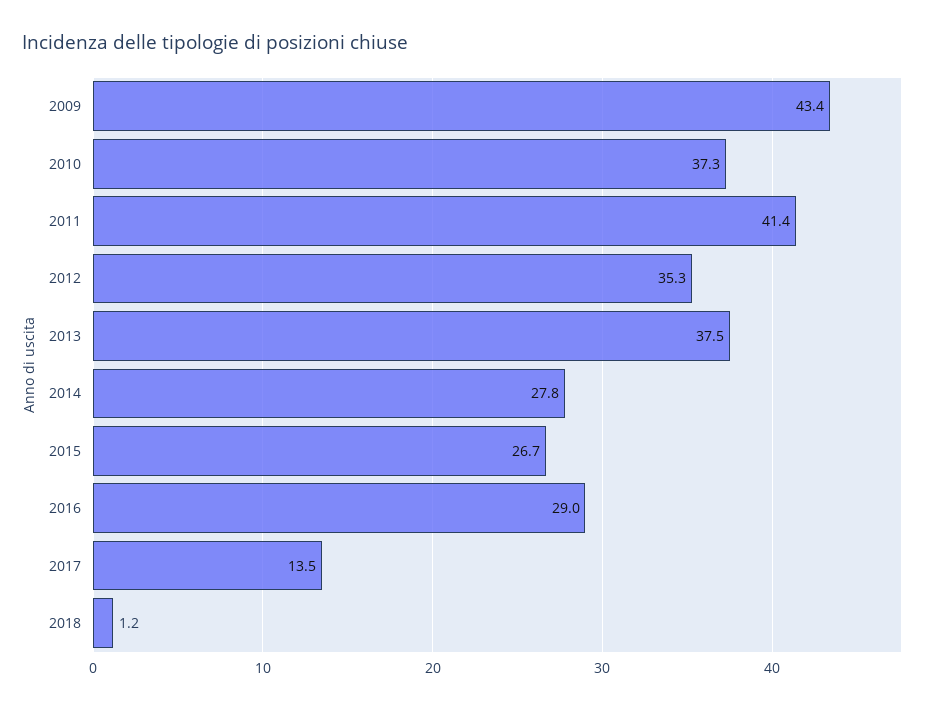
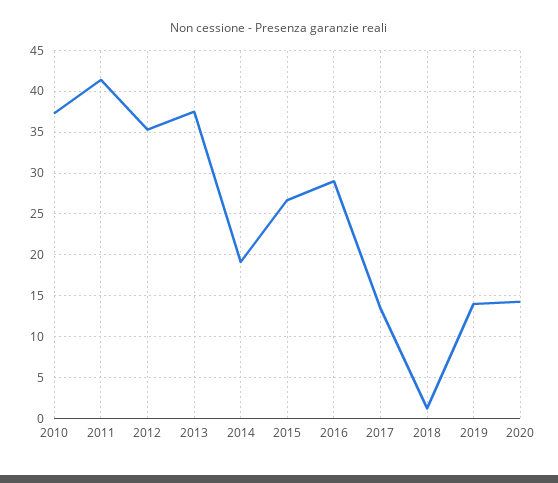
2009: 43.4 -> none
2014: 27.8 -> 19
2019: none -> 14
2020: none -> 14

